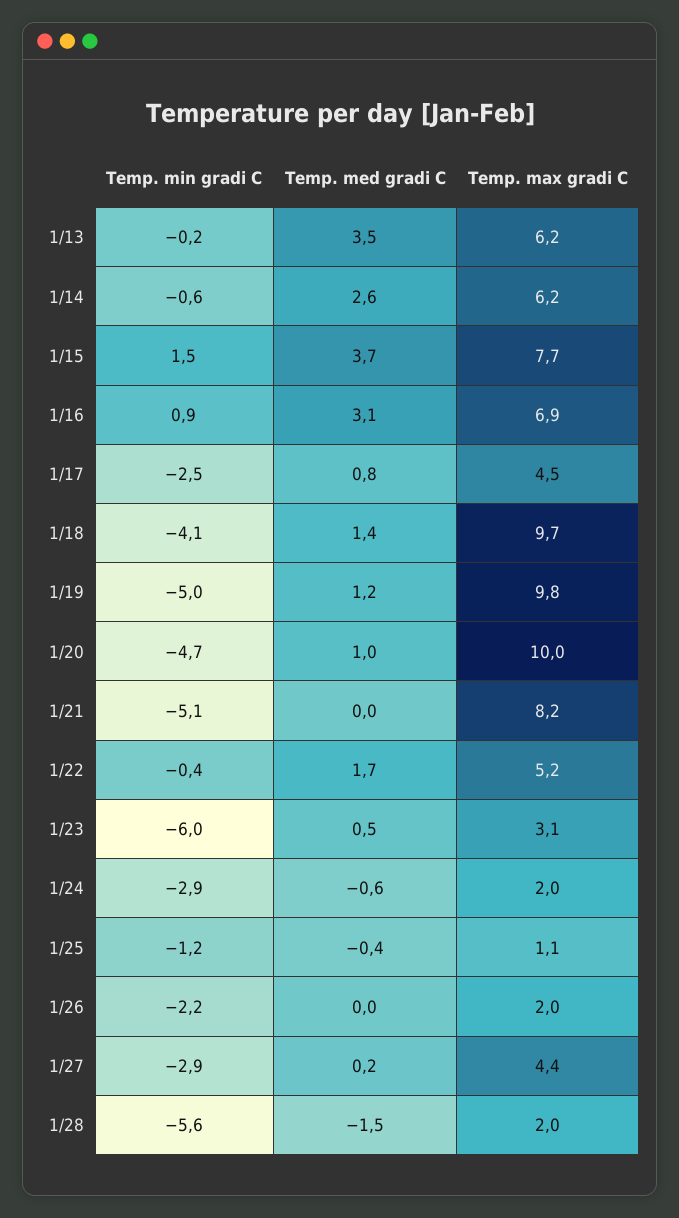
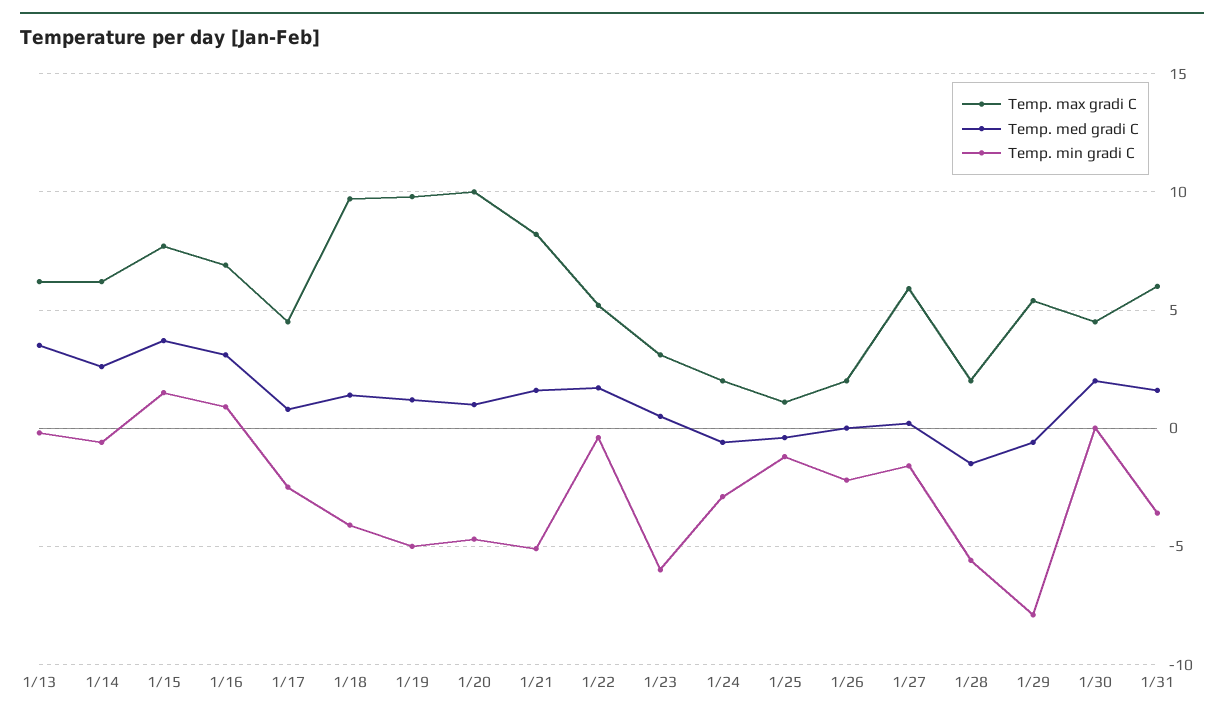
Temp. med gradi C, 1/21: 0 -> 1.5
Temp. min gradi C, 1/27: -2.9 -> -1.5
Temp. max gradi C, 1/27: 4.4 -> 6
Temp. max gradi C, 1/29: none -> 5.5
Temp. med gradi C, 1/29: none -> -0.5
Temp. min gradi C, 1/29: none -> -8
Temp. max gradi C, 1/30: none -> 4.5
Temp. med gradi C, 1/30: none -> 2
Temp. min gradi C, 1/30: none -> 0
Temp. max gradi C, 1/31: none -> 6
Temp. med gradi C, 1/31: none -> 1.5
Temp. min gradi C, 1/31: none -> -3.5

